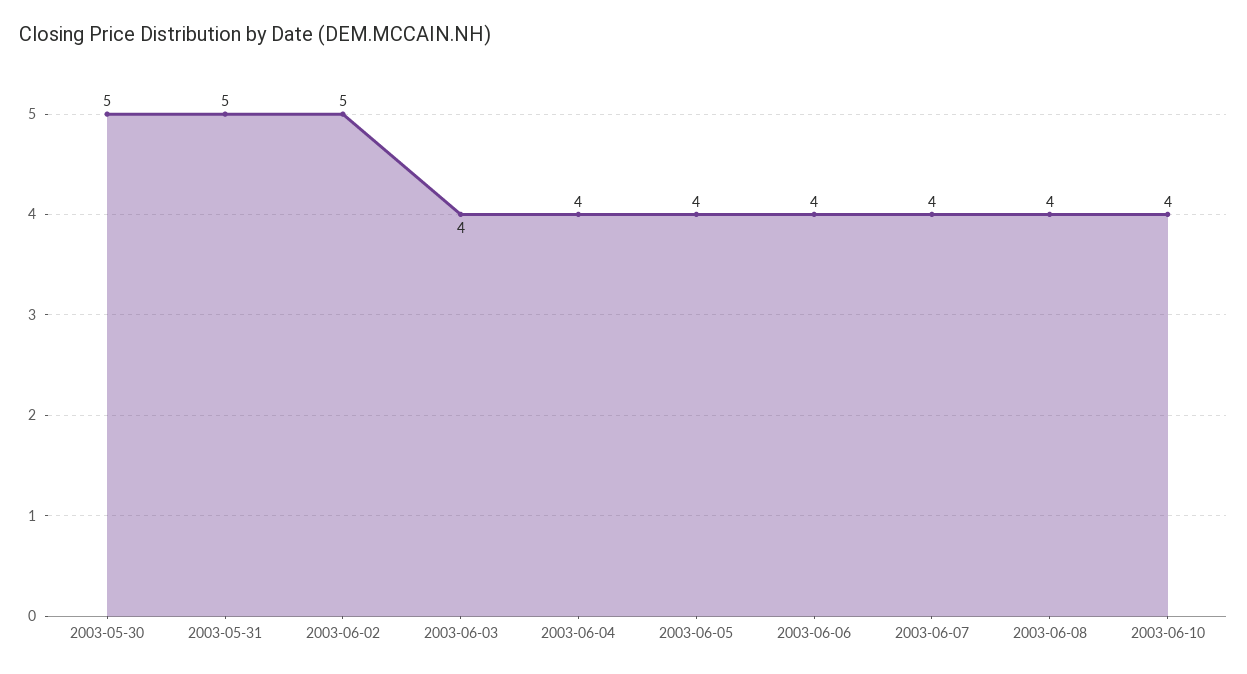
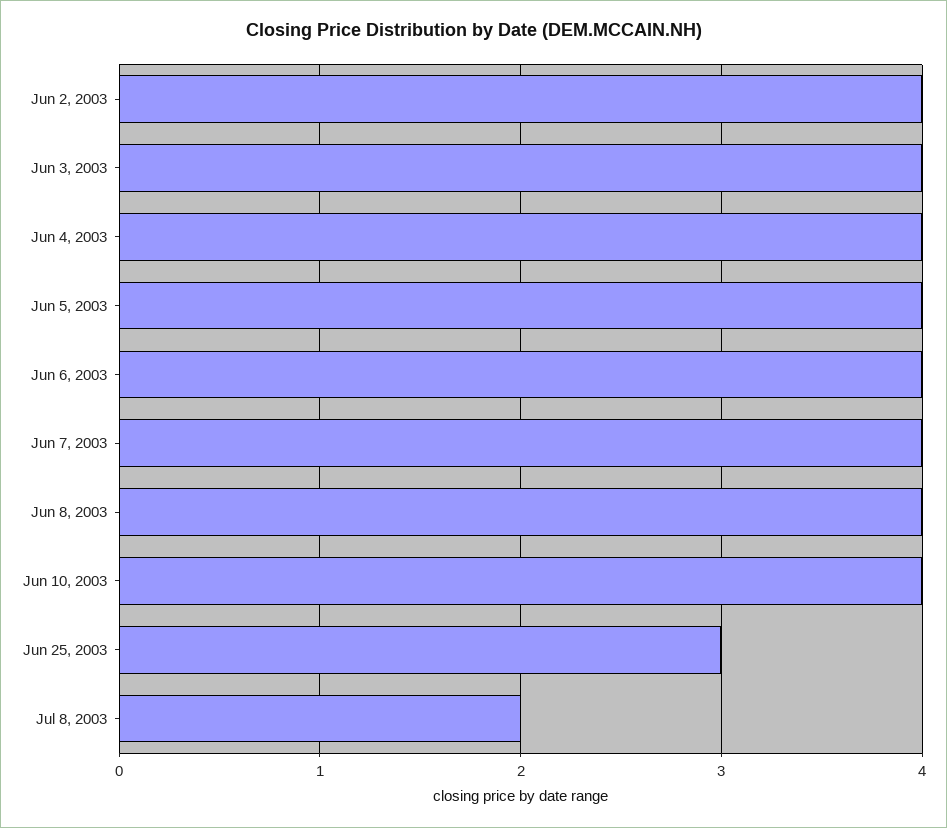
2003-05-30: 5 -> none
2003-05-31: 5 -> none
2003-06-02: 5 -> 4
Jun 25, 2003: none -> 3
Jul 8, 2003: none -> 2

